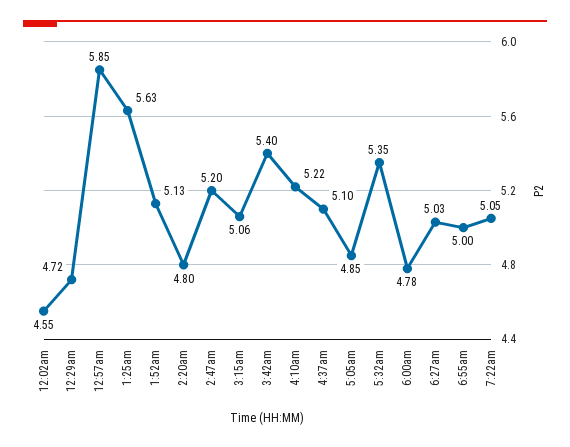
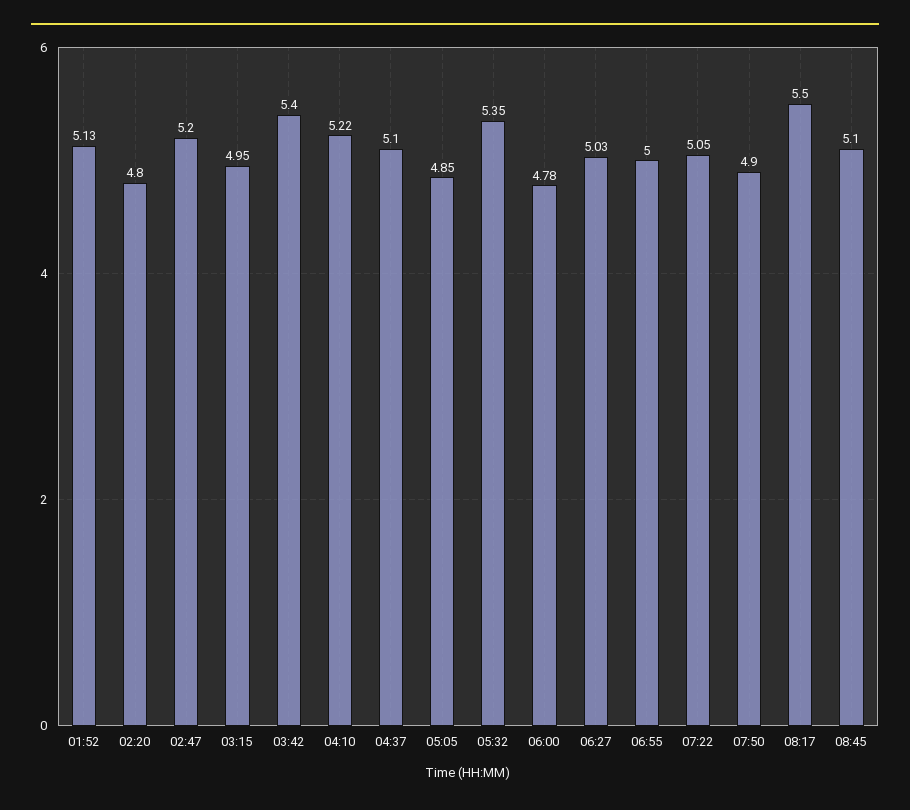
12:02am: 4.55 -> none
12:29am: 4.72 -> none
12:57am: 5.85 -> none
1:25am: 5.63 -> none
3:15am: 5.06 -> 4.95
07:50: none -> 4.9
08:17: none -> 5.5
08:45: none -> 5.1

